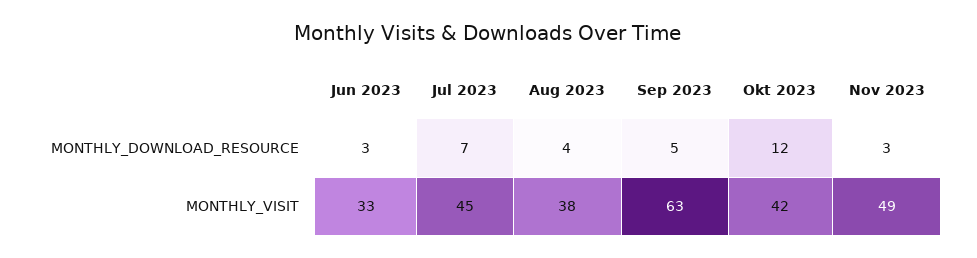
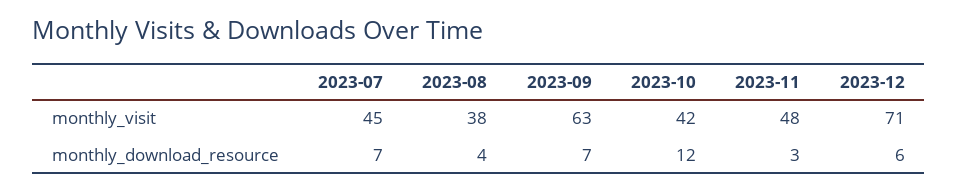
Jun 2023, MONTHLY_DOWNLOAD_RESOURCE: 3 -> none
Sep 2023, MONTHLY_DOWNLOAD_RESOURCE: 5 -> 7
Jun 2023, MONTHLY_VISIT: 33 -> none
Nov 2023, MONTHLY_VISIT: 49 -> 48
2023-12, MONTHLY_VISIT: none -> 71
2023-12, MONTHLY_DOWNLOAD_RESOURCE: none -> 6

